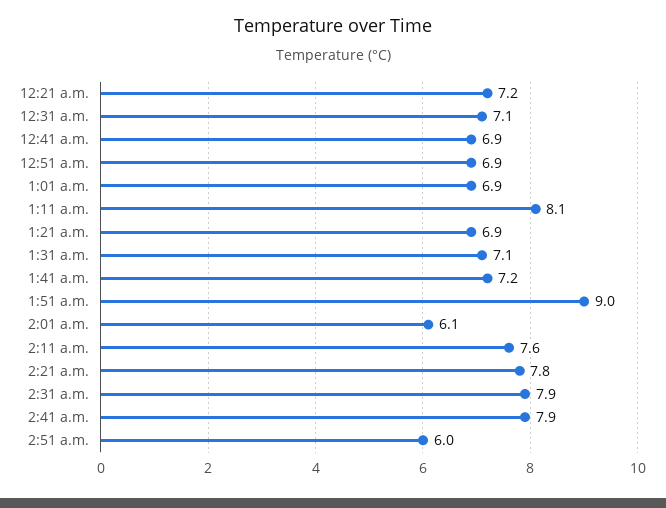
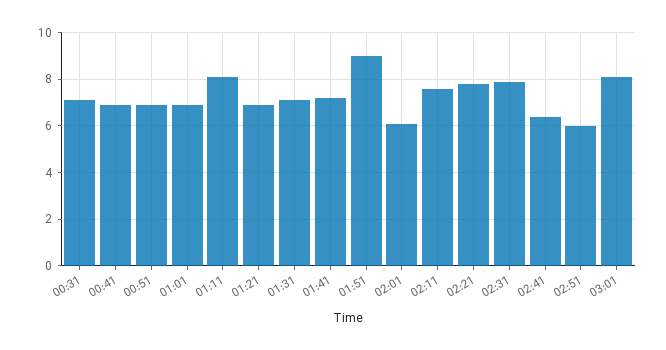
12:21 a.m.: 7.2 -> none
2:41 a.m.: 7.9 -> 6.5
03:01: none -> 8

